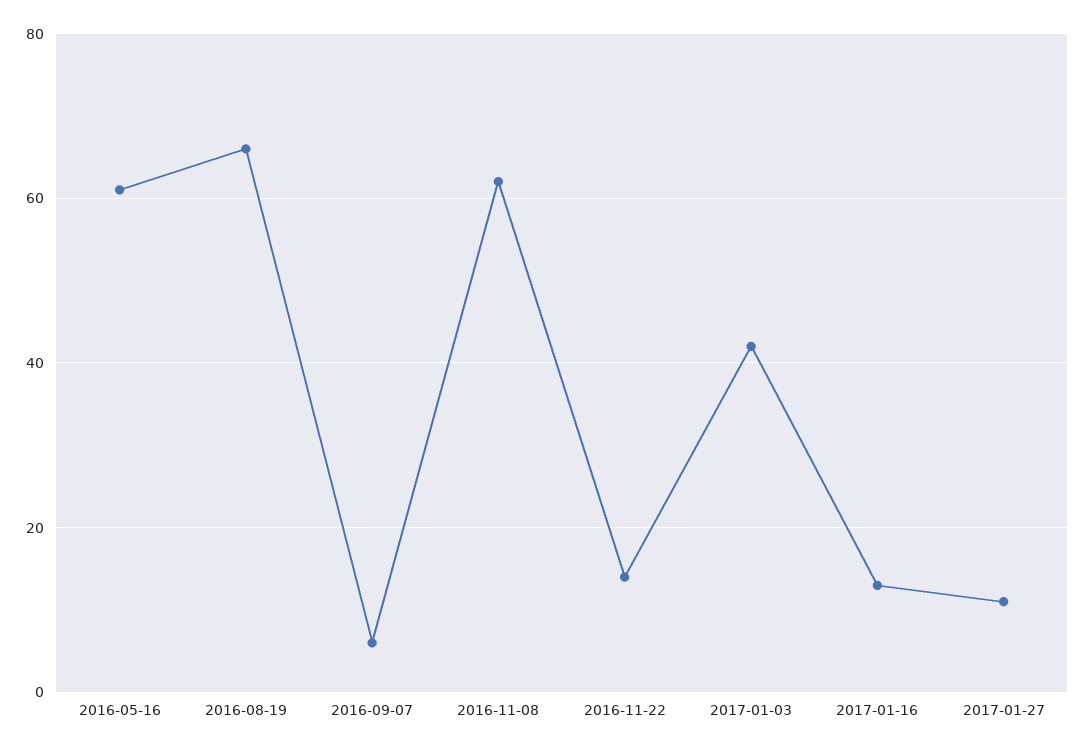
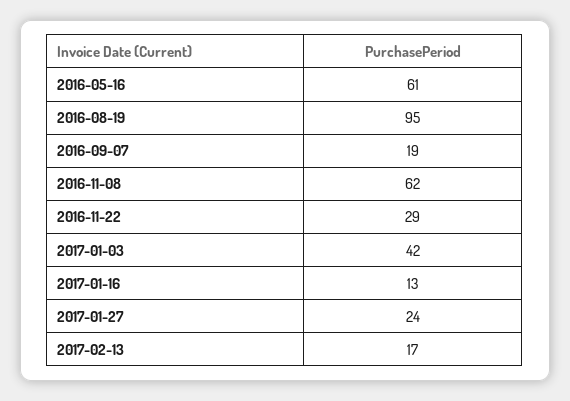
2016-08-19: 65 -> 95
2016-09-07: 5 -> 19
2016-11-22: 15 -> 29
2017-01-27: 10 -> 24
2017-02-13: none -> 17

